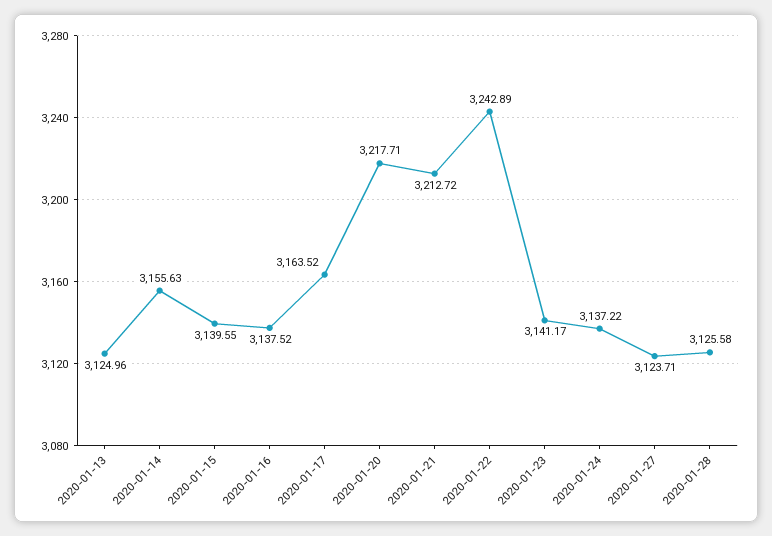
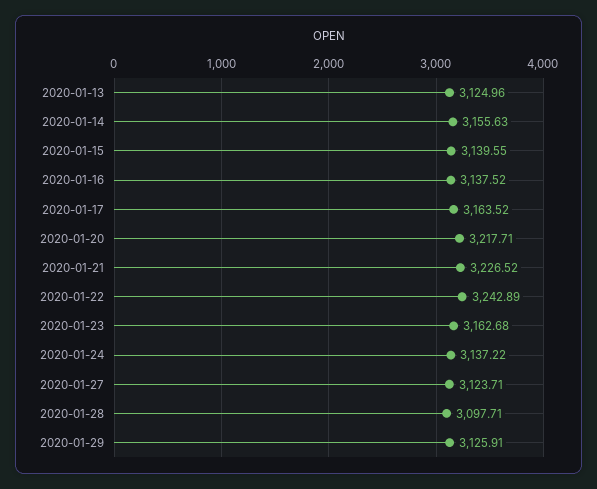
2020-01-21: 3212.72 -> 3226.52
2020-01-23: 3141.17 -> 3162.68
2020-01-28: 3125.58 -> 3097.71
2020-01-29: none -> 3125.91

